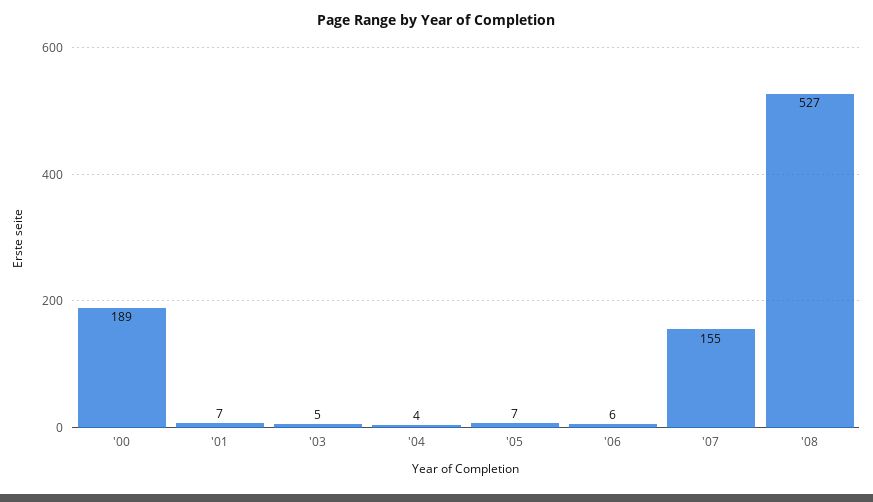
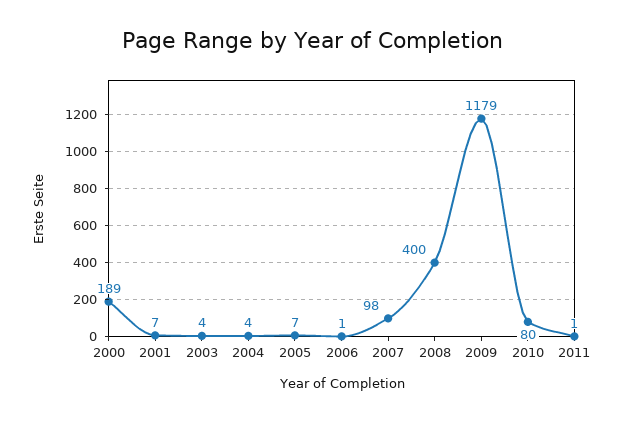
'03: 5 -> 4
'06: 6 -> 1
'07: 155 -> 98
'08: 527 -> 400
2009: none -> 1179
2010: none -> 80
2011: none -> 1

